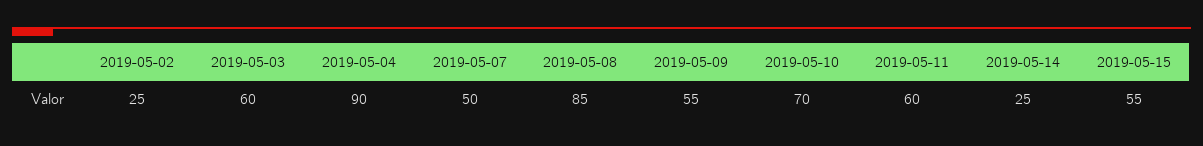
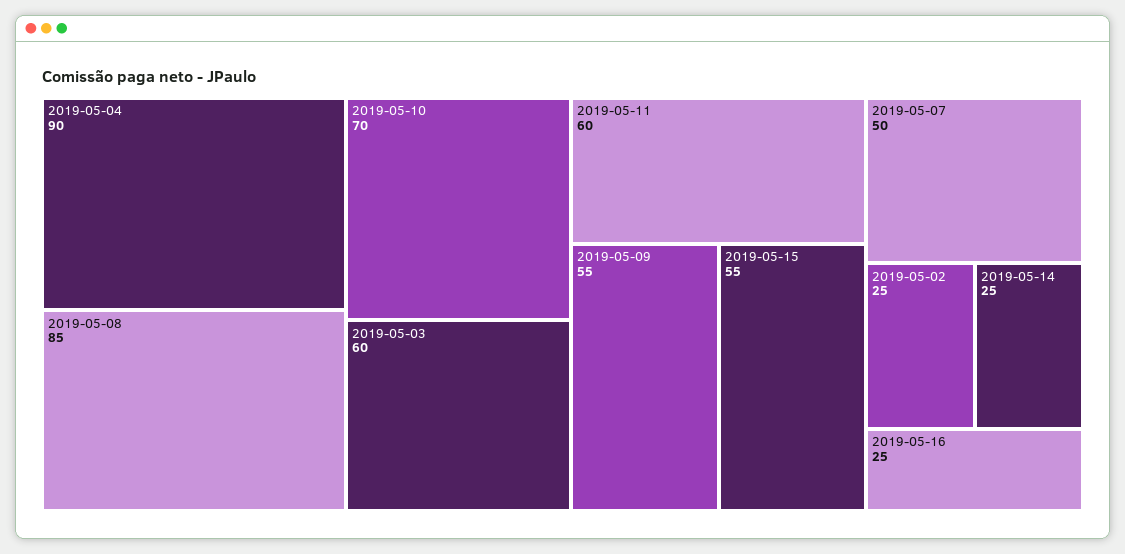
2019-05-16: none -> 25

